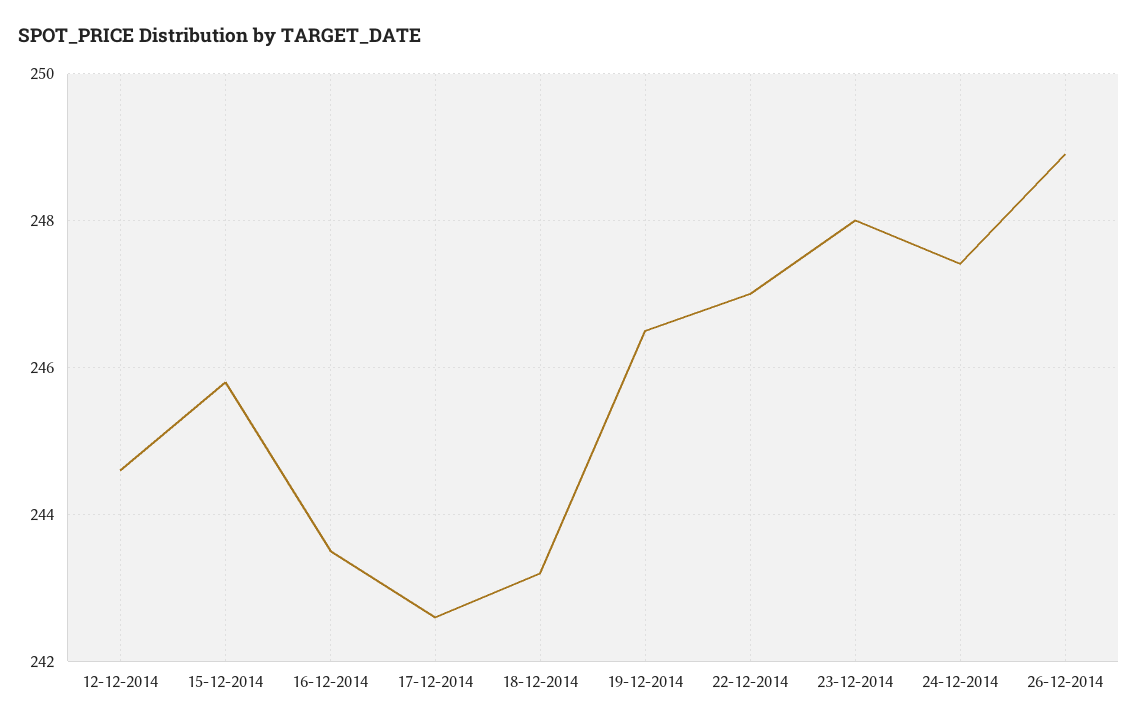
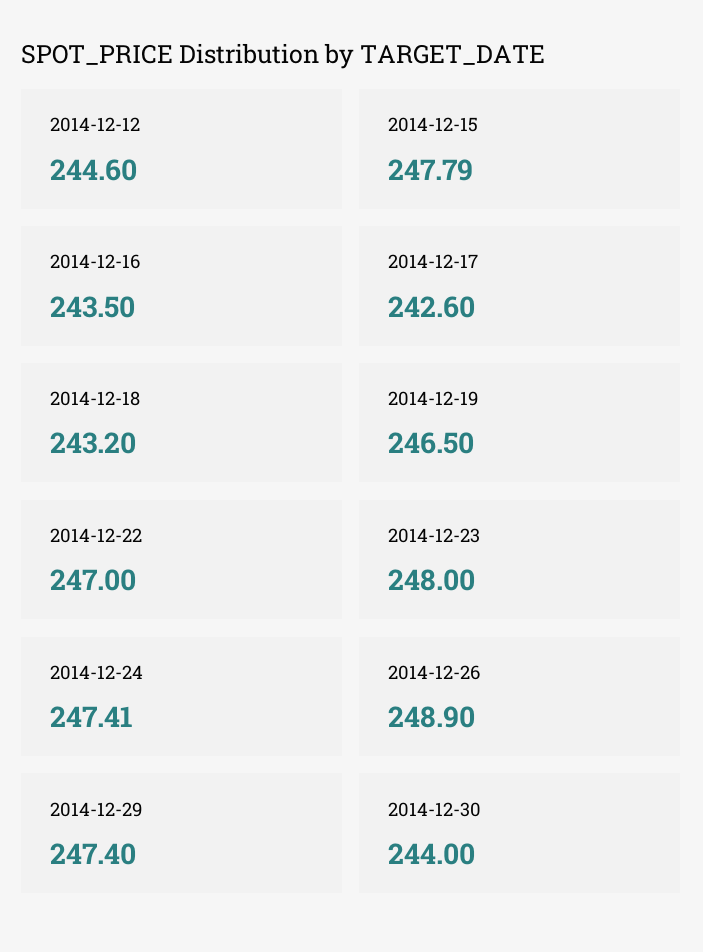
15-12-2014: 245.8 -> 247.79
2014-12-29: none -> 247.4
2014-12-30: none -> 244

